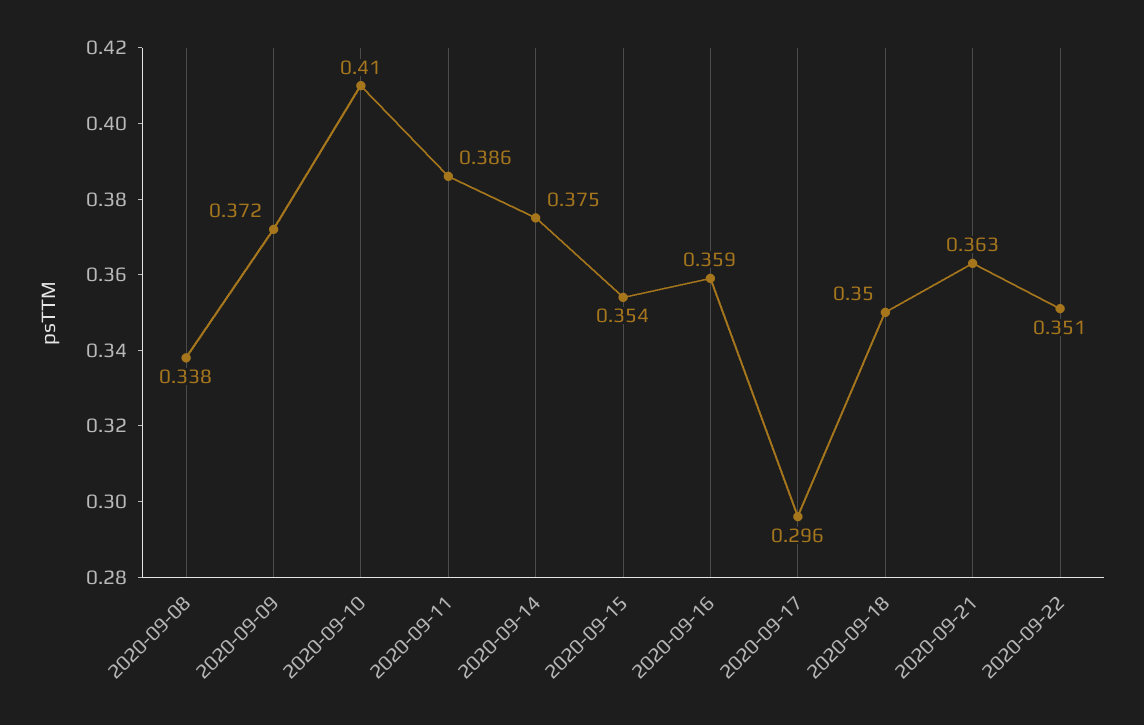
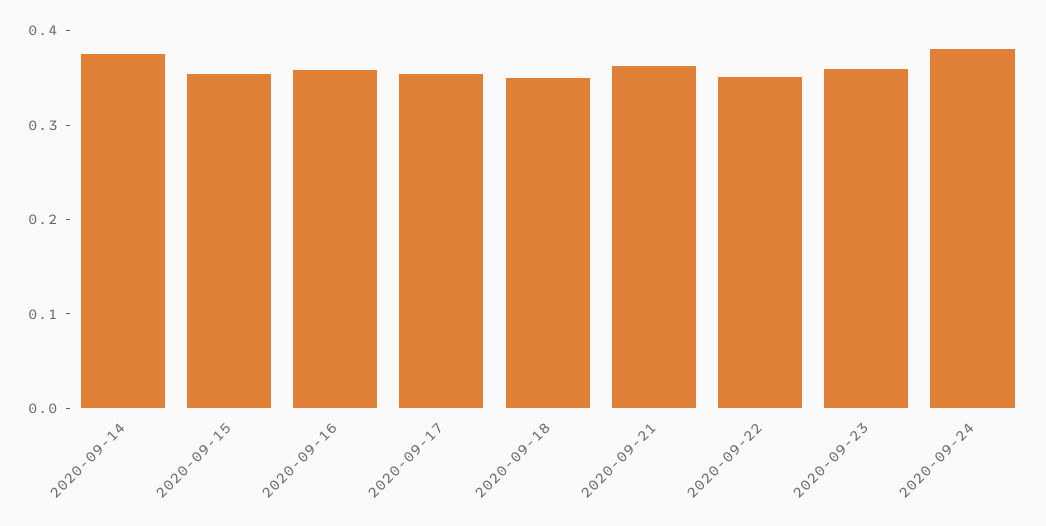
2020-09-08: 0.338 -> none
2020-09-09: 0.372 -> none
2020-09-10: 0.41 -> none
2020-09-11: 0.386 -> none
2020-09-17: 0.296 -> 0.36
2020-09-23: none -> 0.36
2020-09-24: none -> 0.38

